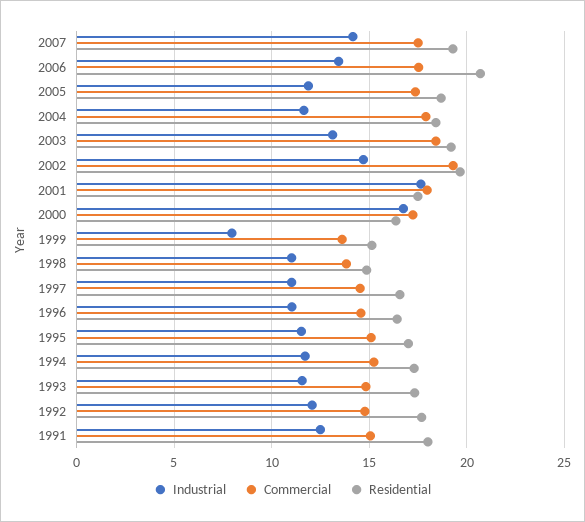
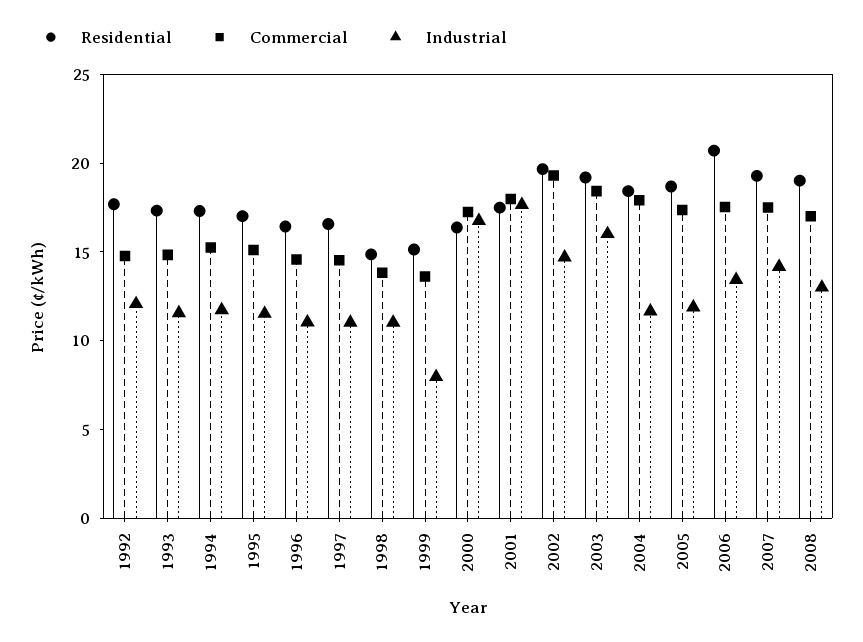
Industrial, 2003: 13 -> 16
Industrial, 1991: 12.5 -> none
Commercial, 1991: 15 -> none
Residential, 1991: 18 -> none
Residential, 2008: none -> 19
Commercial, 2008: none -> 17
Industrial, 2008: none -> 13

